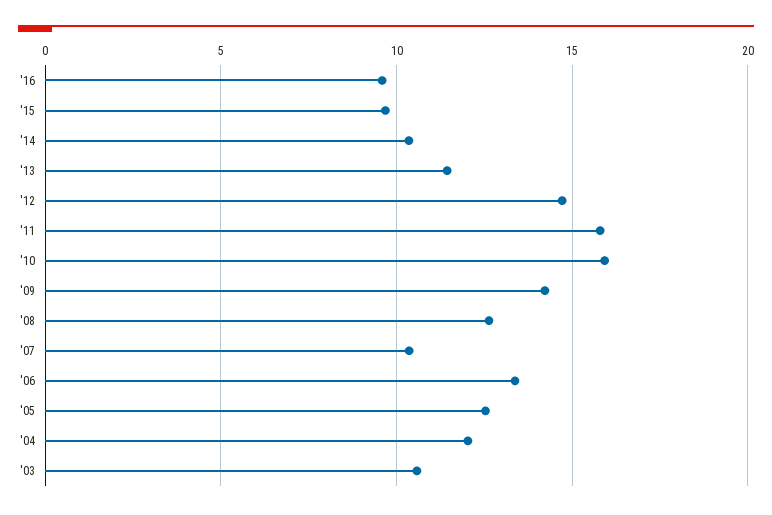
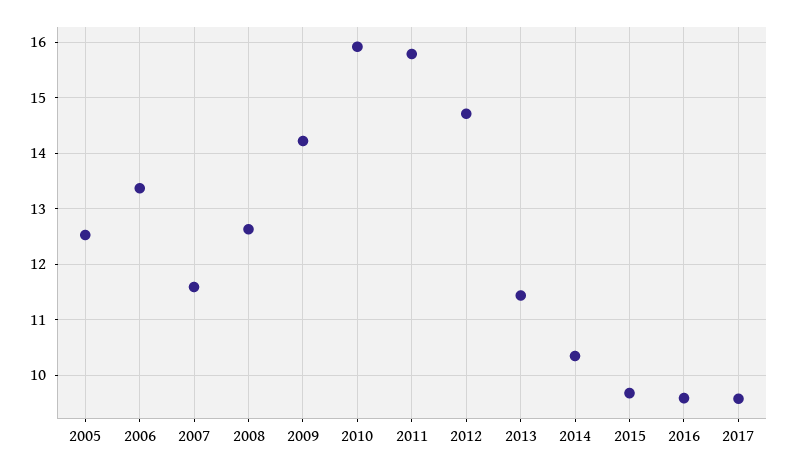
'07: 10.5 -> 11.6
'04: 12 -> none
'03: 10.5 -> none
2017: none -> 9.6

